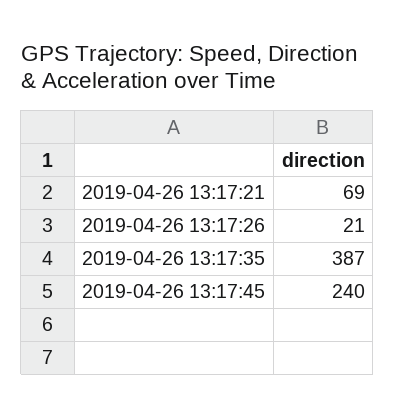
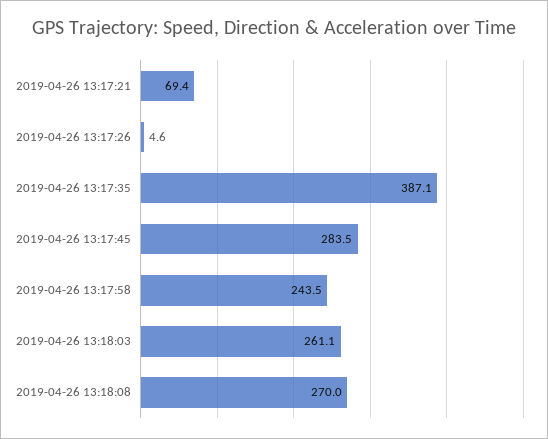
2019-04-26 13:17:26: 21 -> 4.6
2019-04-26 13:17:45: 240 -> 283.5
2019-04-26 13:17:58: none -> 243.5
2019-04-26 13:18:03: none -> 261.1
2019-04-26 13:18:08: none -> 270

